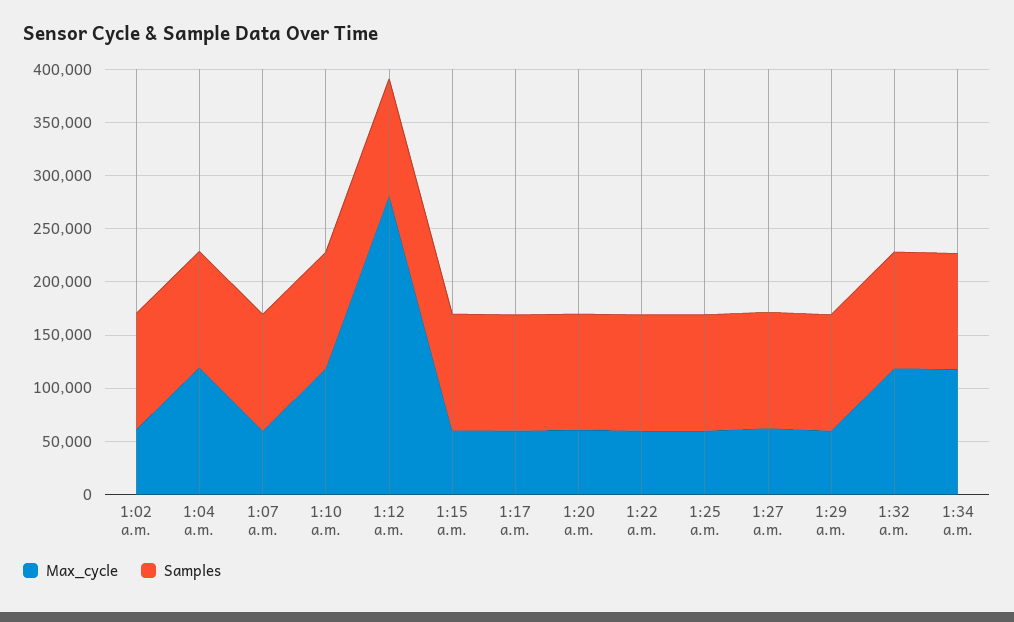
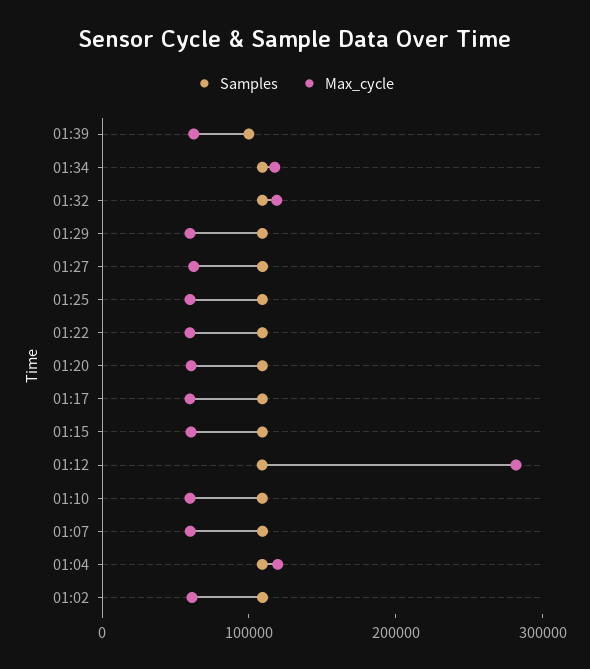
Max_cycle, 1:10 a.m.: 120000 -> 60000
Samples, 01:39: none -> 100000
Max_cycle, 01:39: none -> 60000

